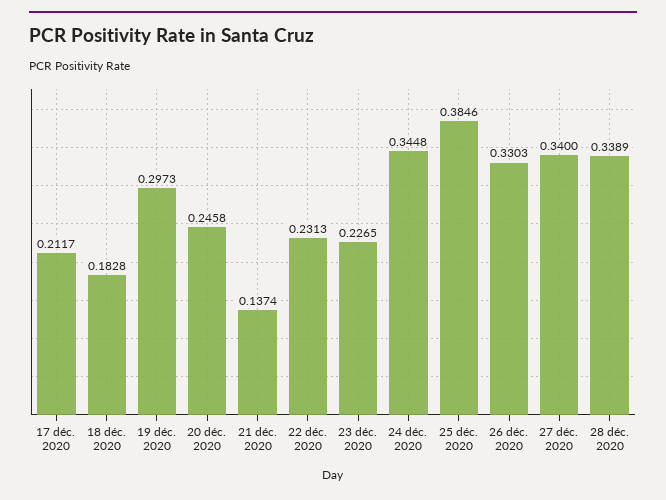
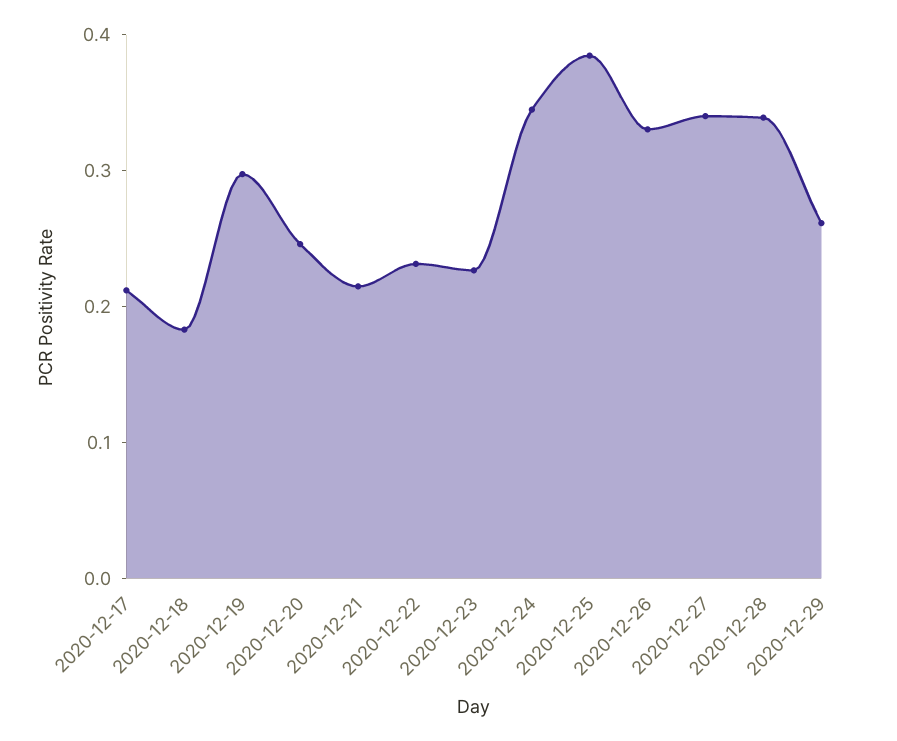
21 déc. 2020: 0.1374 -> 0.22
2020-12-29: none -> 0.26

